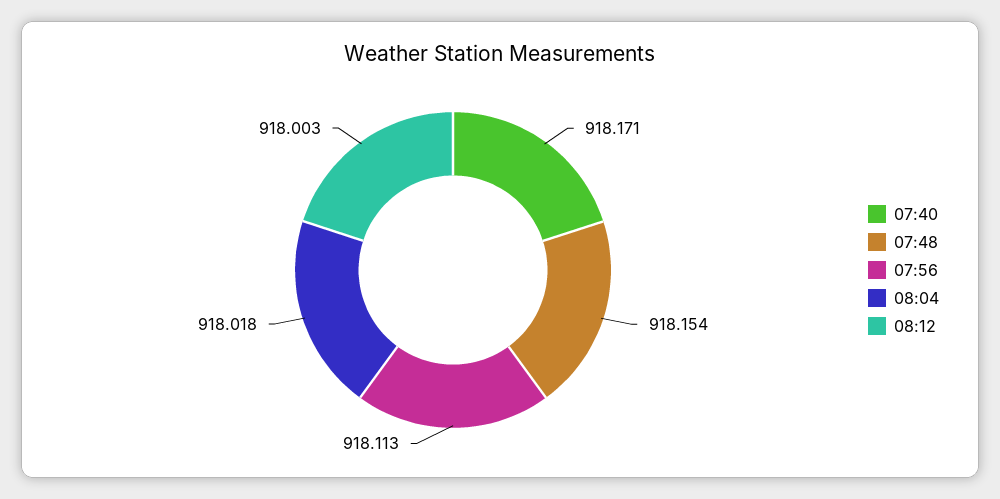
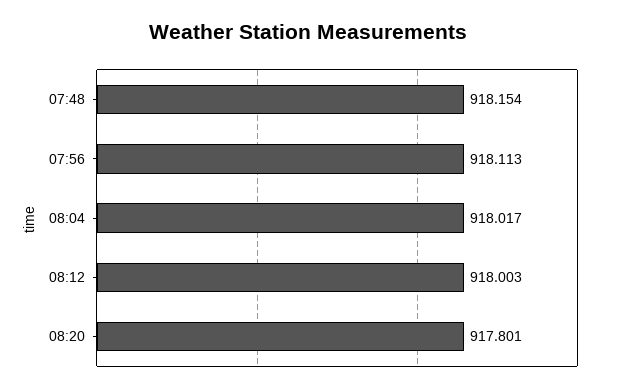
07:40: 918.171 -> none
08:04: 918.018 -> 918.017
08:20: none -> 917.801

